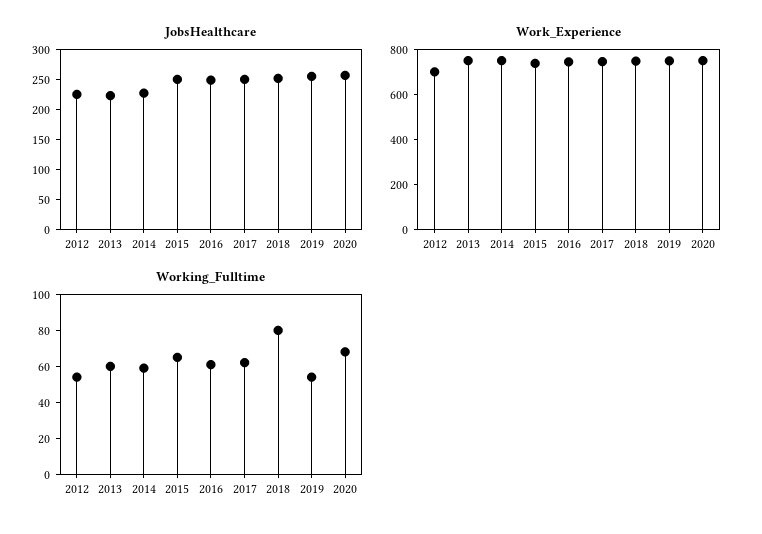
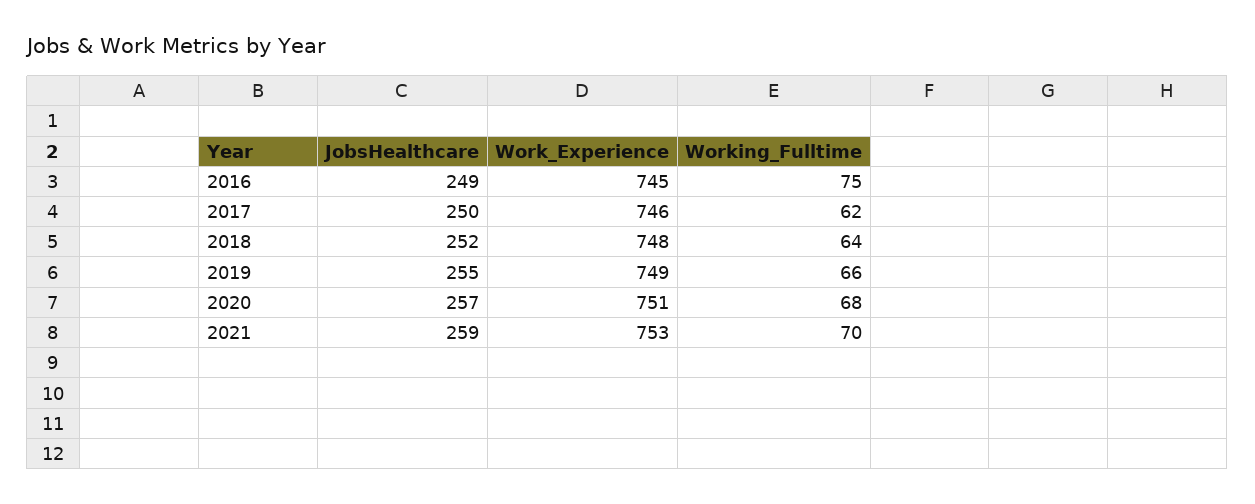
JobsHealthcare, 2012: 225 -> none
JobsHealthcare, 2013: 225 -> none
JobsHealthcare, 2014: 225 -> none
JobsHealthcare, 2015: 250 -> none
Work_Experience, 2012: 700 -> none
Work_Experience, 2013: 750 -> none
Work_Experience, 2014: 750 -> none
Work_Experience, 2015: 750 -> none
Working_Fulltime, 2012: 55 -> none
Working_Fulltime, 2013: 60 -> none
Working_Fulltime, 2014: 60 -> none
Working_Fulltime, 2015: 65 -> none
Working_Fulltime, 2016: 60 -> 75
Working_Fulltime, 2018: 80 -> 64
Working_Fulltime, 2019: 55 -> 66
JobsHealthcare, 2021: none -> 259
Work_Experience, 2021: none -> 753
Working_Fulltime, 2021: none -> 70

